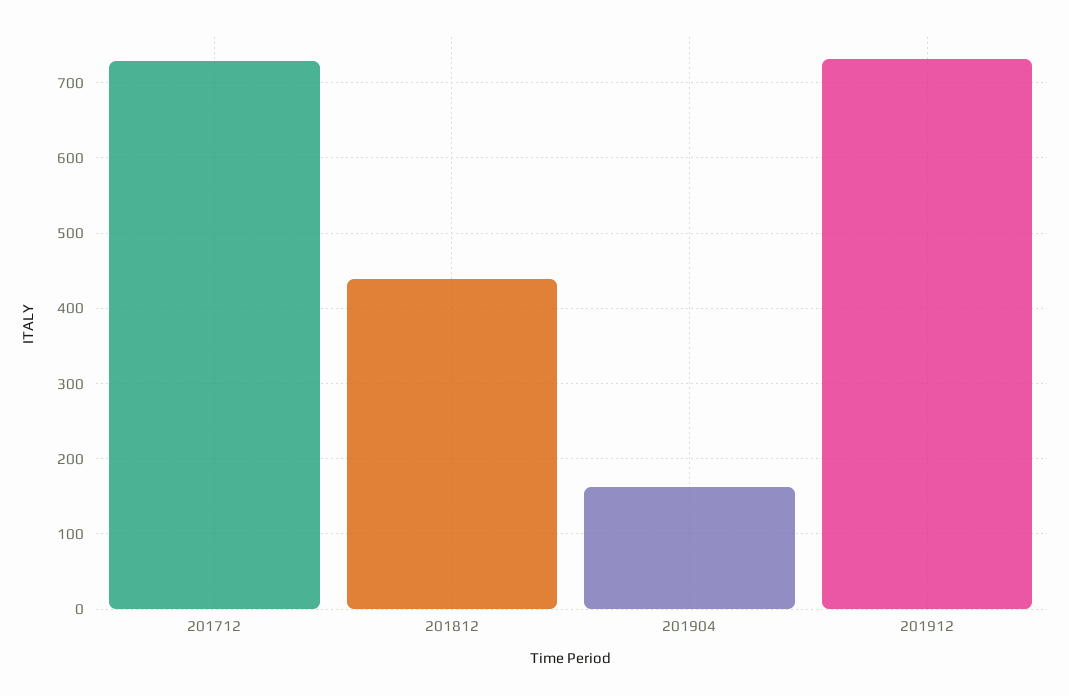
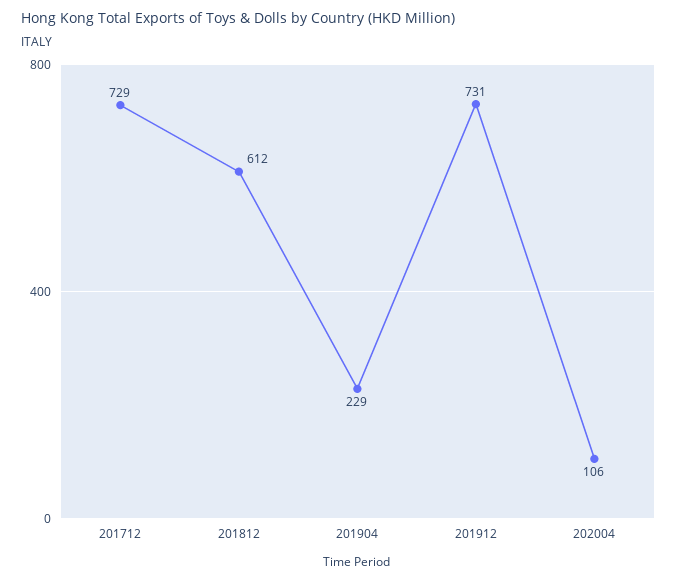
201812: 440 -> 612
201904: 160 -> 229
202004: none -> 106

